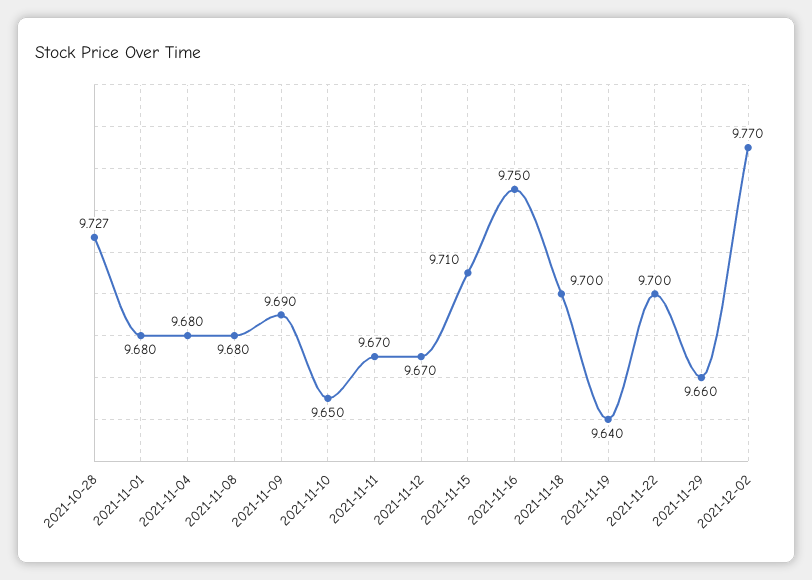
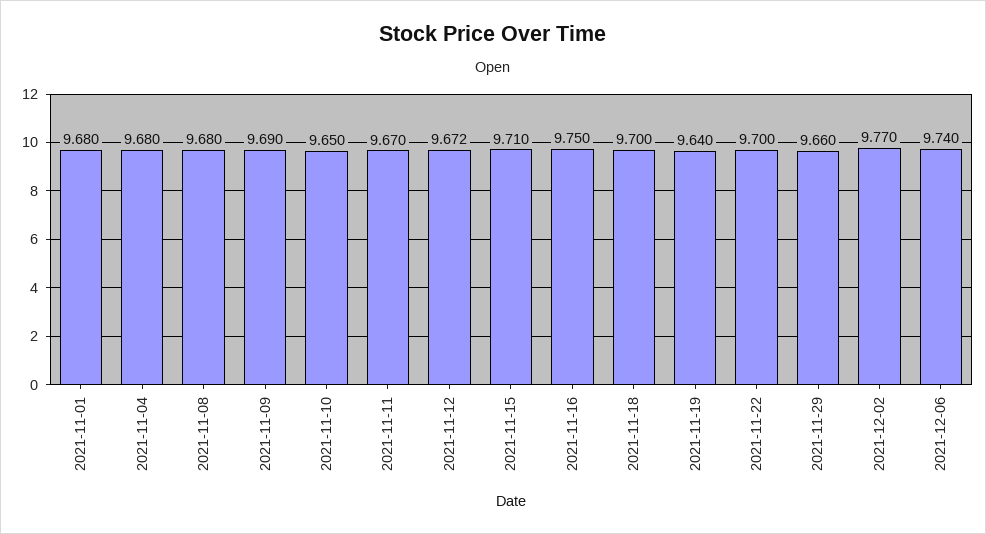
2021-10-28: 9.727 -> none
2021-11-12: 9.67 -> 9.672
2021-12-06: none -> 9.74

